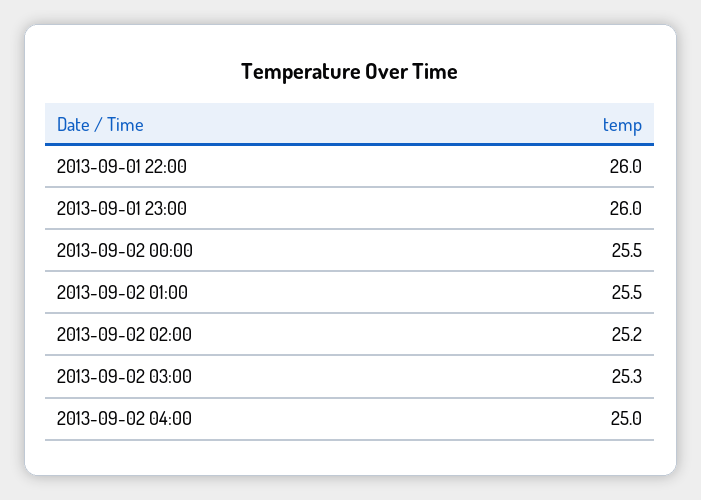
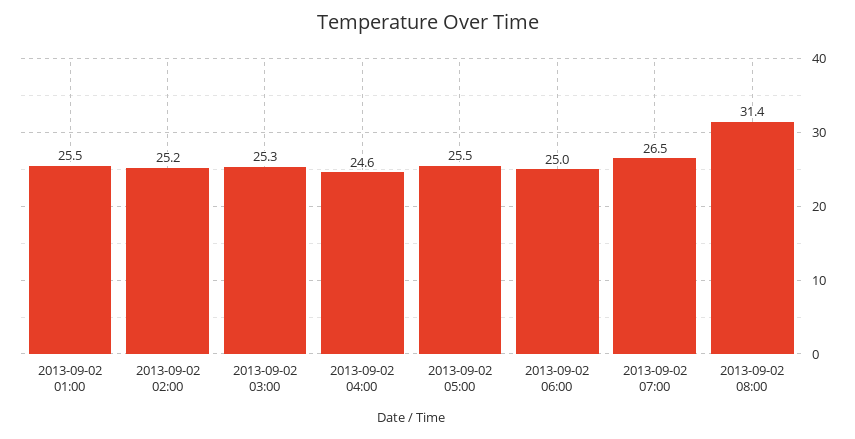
2013-09-01 22:00: 26 -> none
2013-09-01 23:00: 26 -> none
2013-09-02 00:00: 25.5 -> none
2013-09-02 04:00: 25 -> 24.6
2013-09-02 05:00: none -> 25.5
2013-09-02 06:00: none -> 25
2013-09-02 07:00: none -> 26.5
2013-09-02 08:00: none -> 31.4

